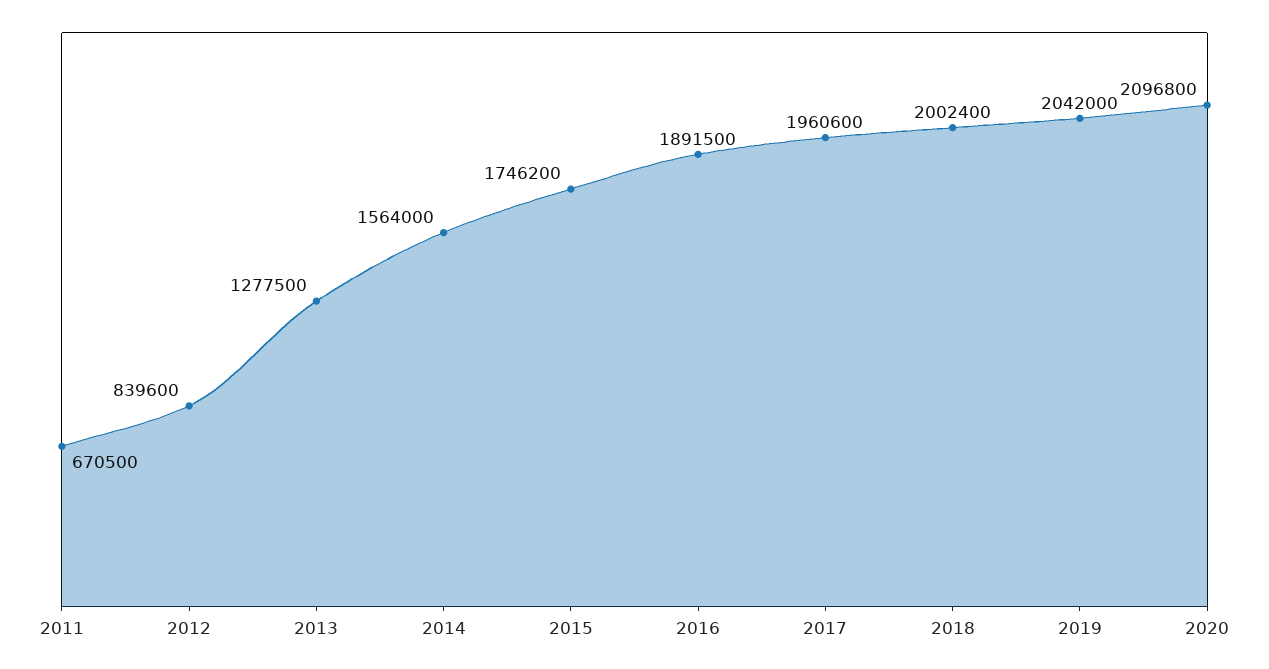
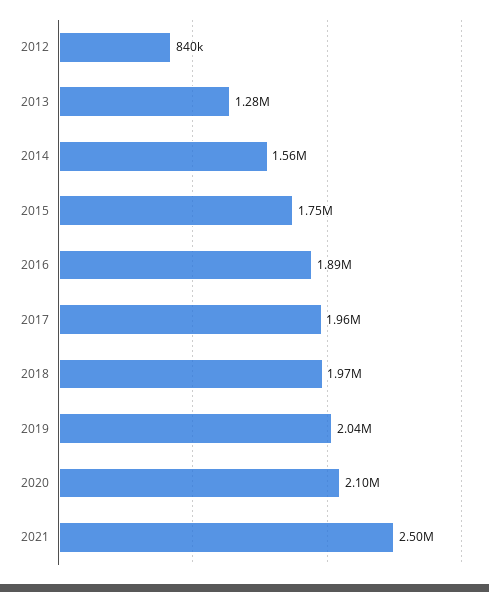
2011: 670500 -> none
2018: 2002400 -> 1970000
2021: none -> 2500000

